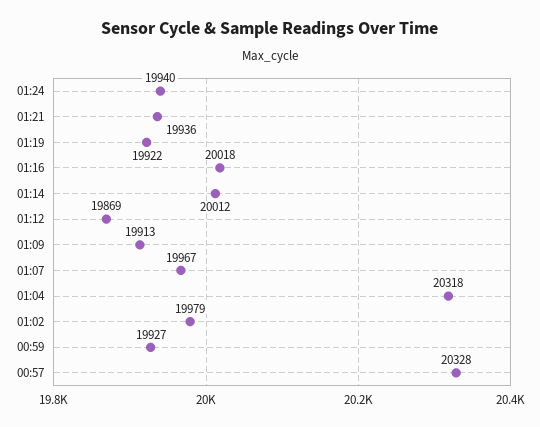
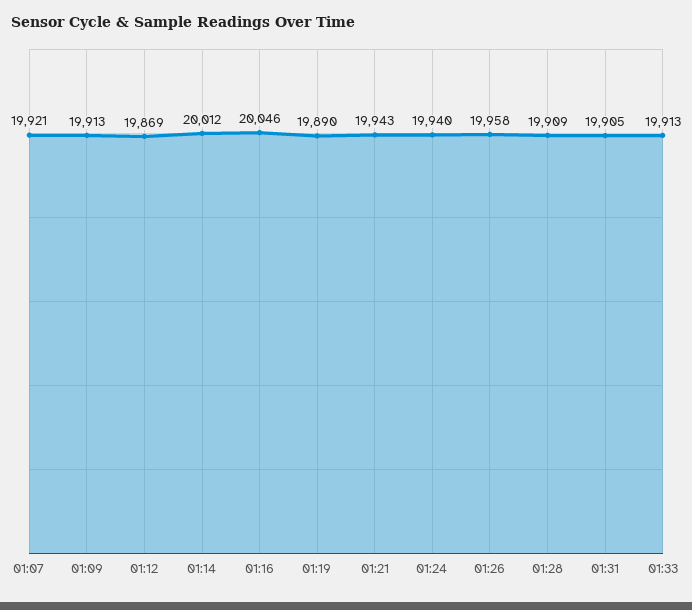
01:21: 19936 -> 19943
01:19: 19922 -> 19890
01:16: 20018 -> 20046
01:07: 19967 -> 19921
01:04: 20318 -> none
01:02: 19979 -> none
00:59: 19927 -> none
00:57: 20328 -> none
01:26: none -> 19958
01:28: none -> 19909
01:31: none -> 19905
01:33: none -> 19913

